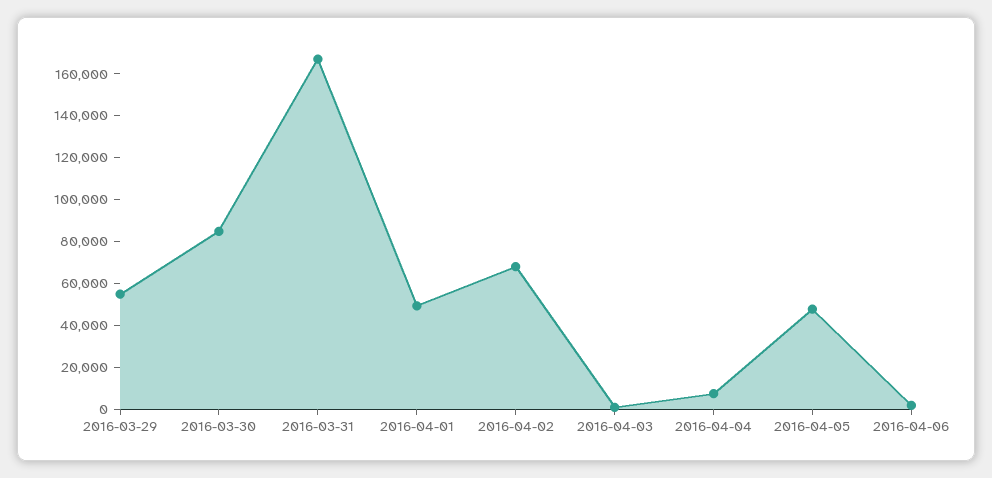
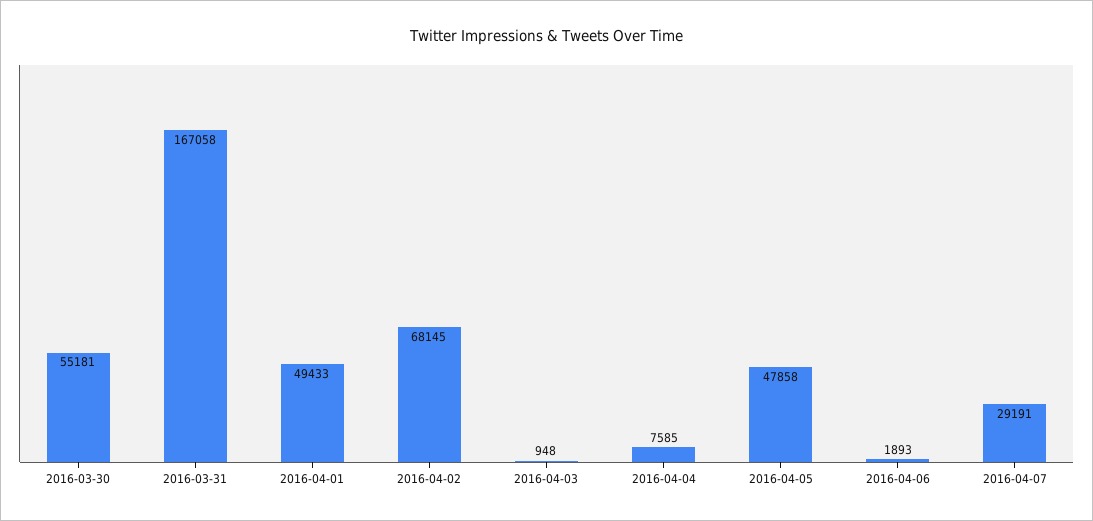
2016-03-29: 55000 -> none
2016-03-30: 85000 -> 55181
2016-04-07: none -> 29191

